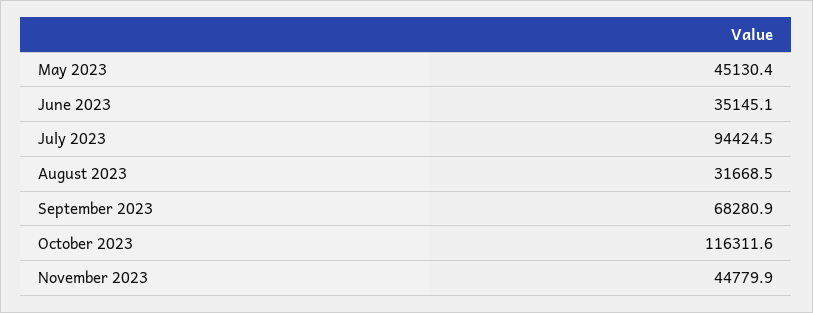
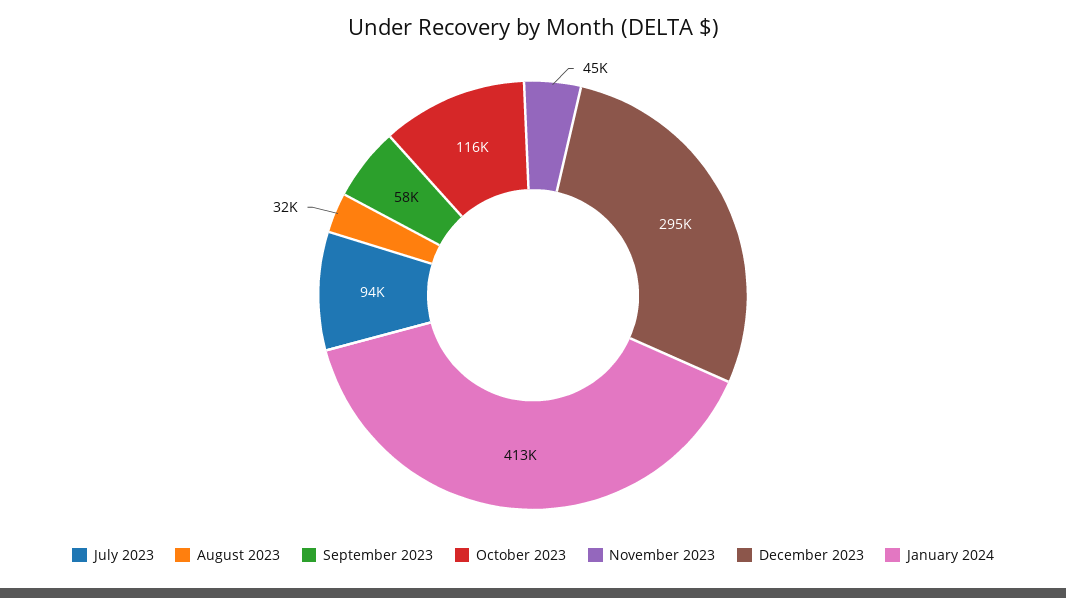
May 2023: 45130.4 -> none
June 2023: 35145.1 -> none
September 2023: 68280.9 -> 58000
December 2023: none -> 295000
January 2024: none -> 413000

